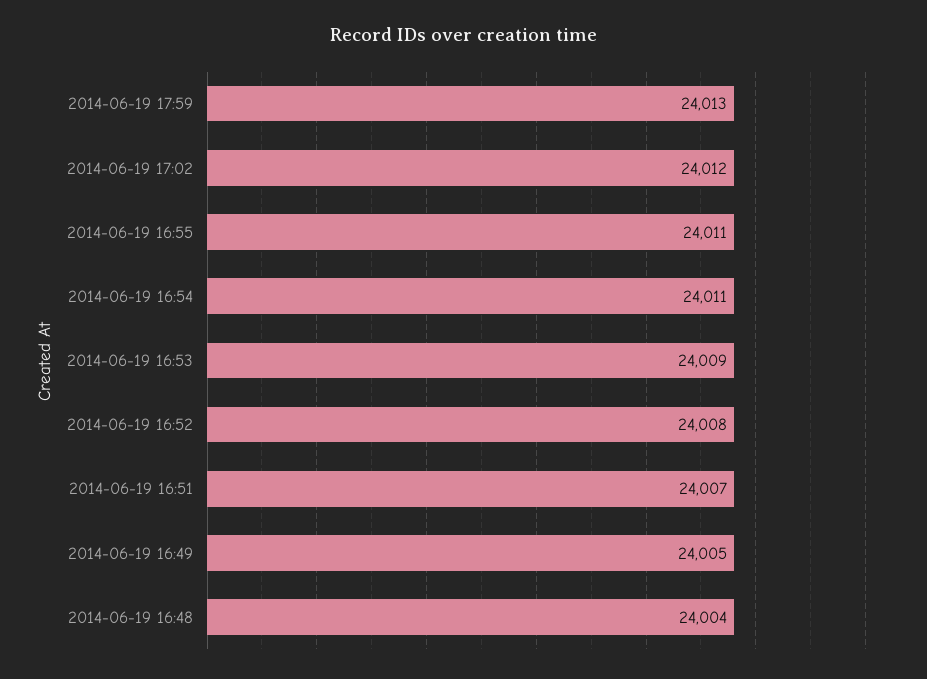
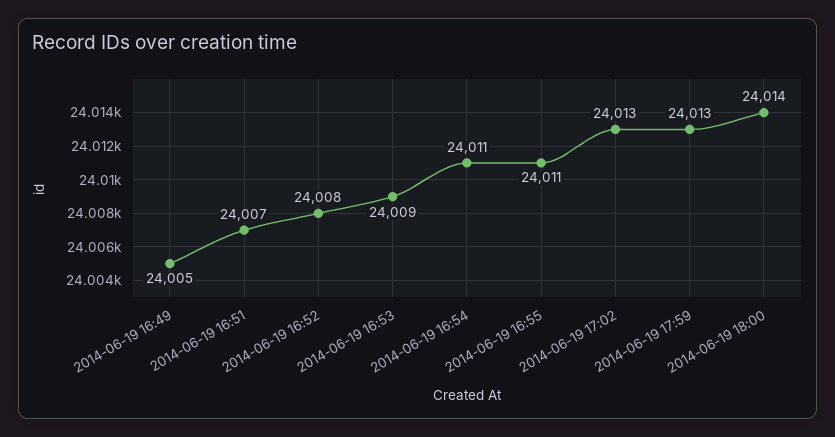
2014-06-19 17:02: 24012 -> 24013
2014-06-19 16:48: 24004 -> none
2014-06-19 18:00: none -> 24014

